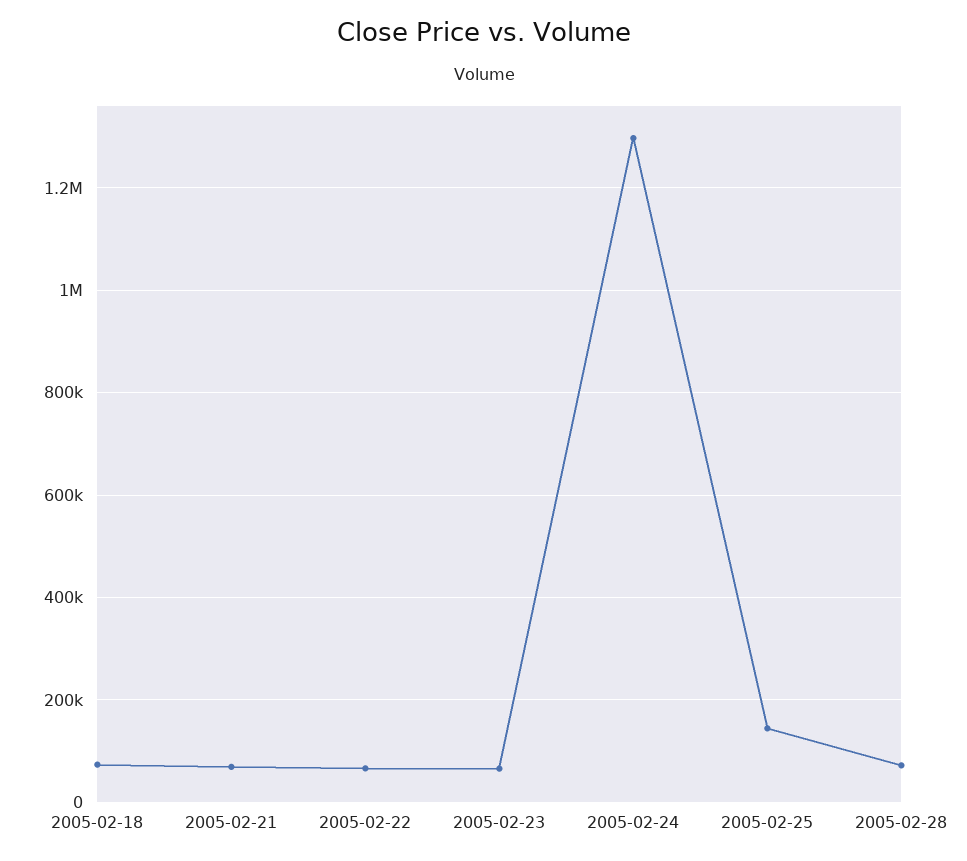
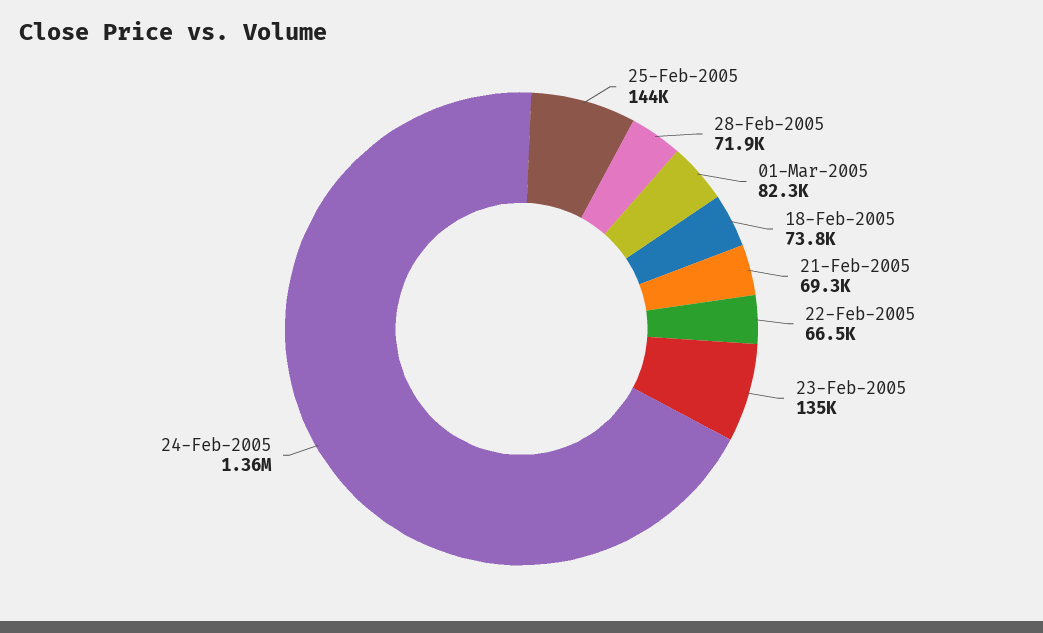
2005-02-23: 60000 -> 135000
2005-02-24: 1300000 -> 1360000
01-Mar-2005: none -> 82300

